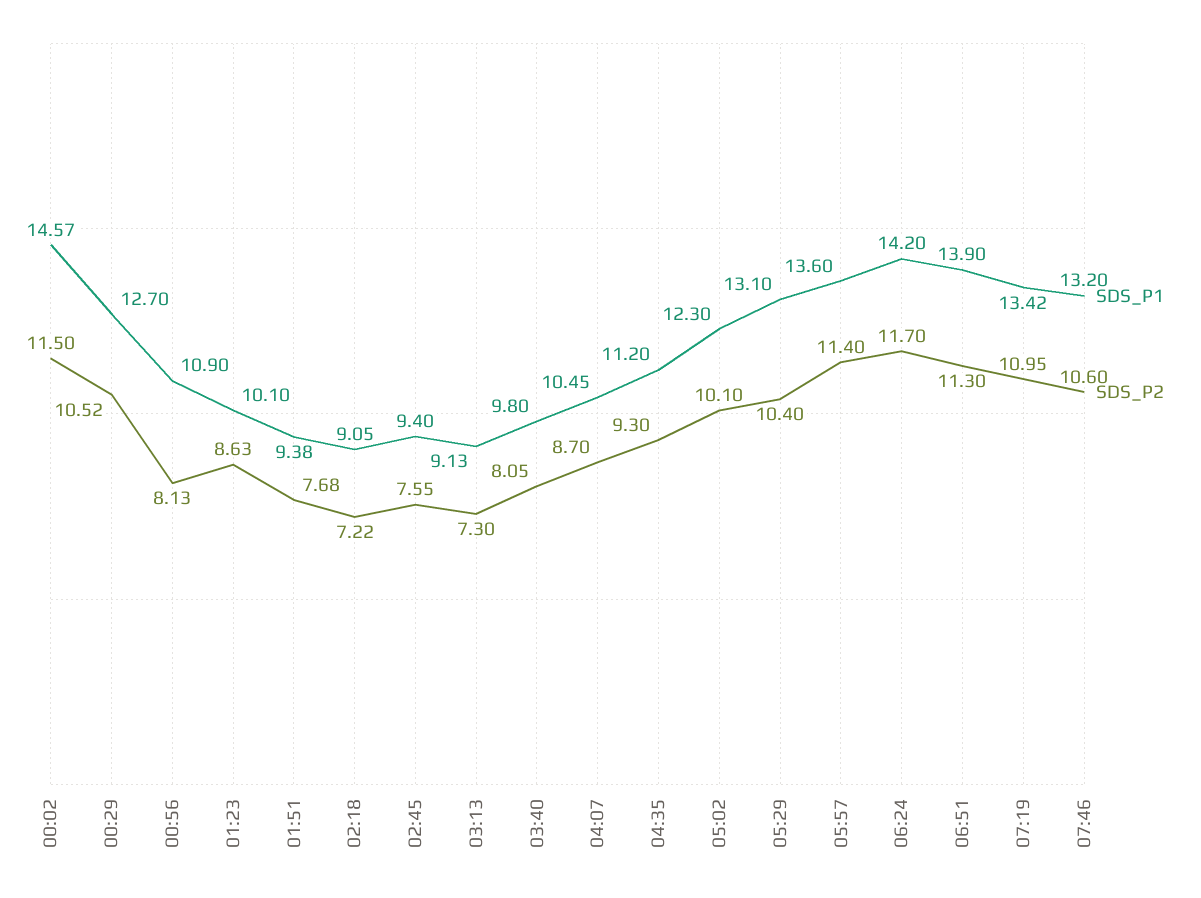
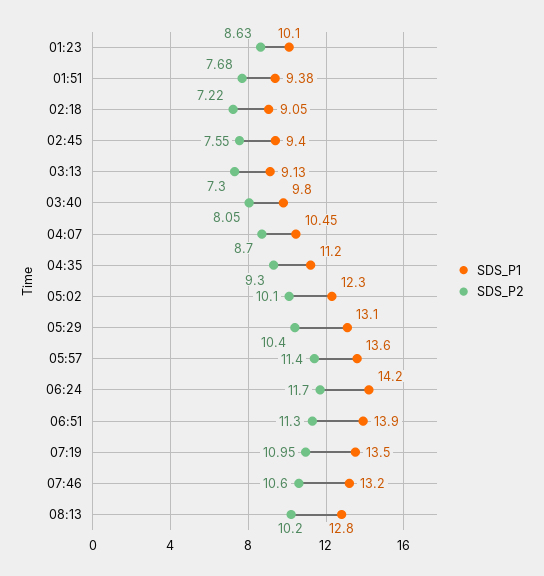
SDS_P1, 00:02: 14.57 -> none
SDS_P2, 00:02: 11.5 -> none
SDS_P1, 00:29: 12.7 -> none
SDS_P2, 00:29: 10.52 -> none
SDS_P1, 00:56: 10.9 -> none
SDS_P2, 00:56: 8.13 -> none
SDS_P1, 07:19: 13.42 -> 13.5
SDS_P1, 08:13: none -> 12.8
SDS_P2, 08:13: none -> 10.2

